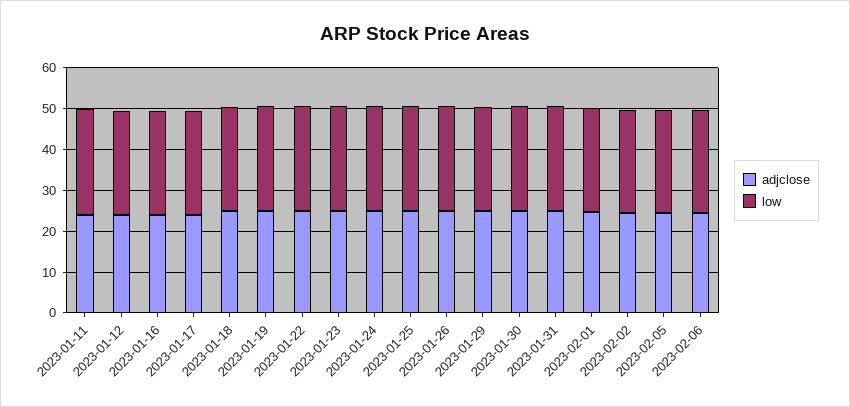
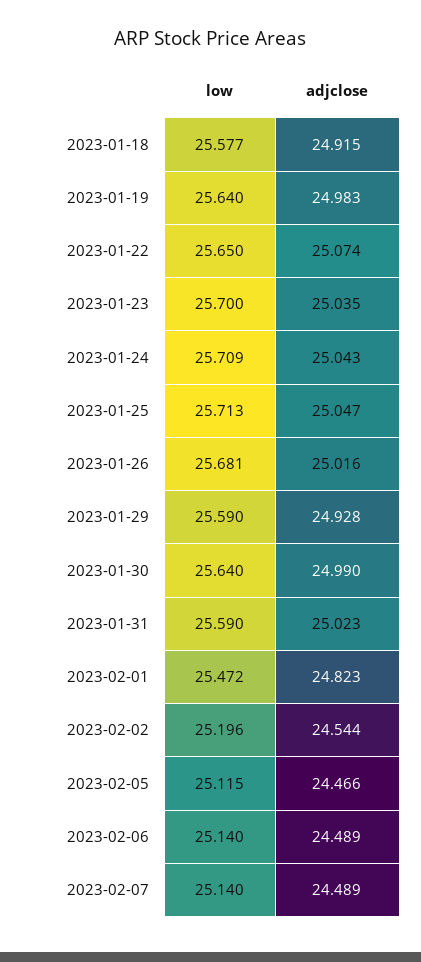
adjclose, 2023-01-11: 24 -> none
low, 2023-01-11: 26 -> none
adjclose, 2023-01-12: 24 -> none
low, 2023-01-12: 26 -> none
adjclose, 2023-01-16: 24 -> none
low, 2023-01-16: 26 -> none
adjclose, 2023-01-17: 24 -> none
low, 2023-01-17: 26 -> none
low, 2023-02-07: none -> 25.14
adjclose, 2023-02-07: none -> 24.489

